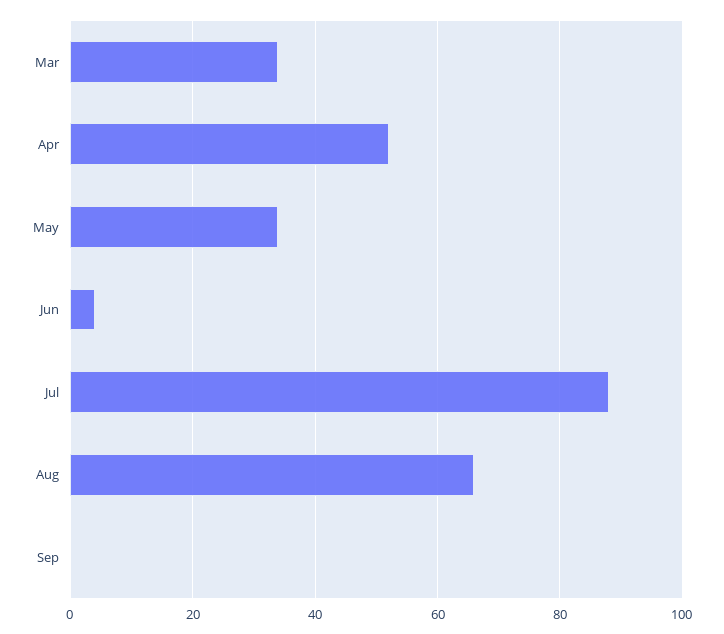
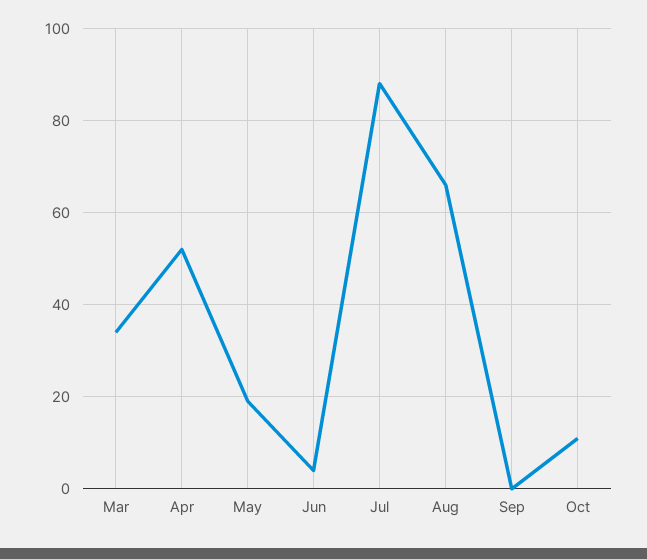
May: 35 -> 20
Oct: none -> 10

